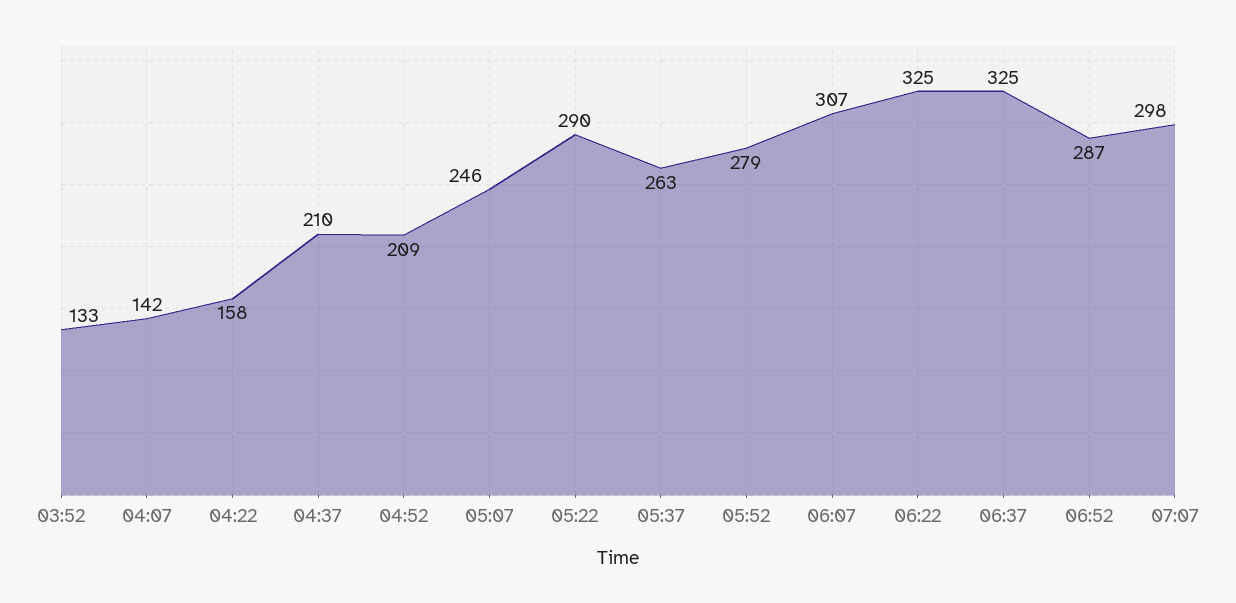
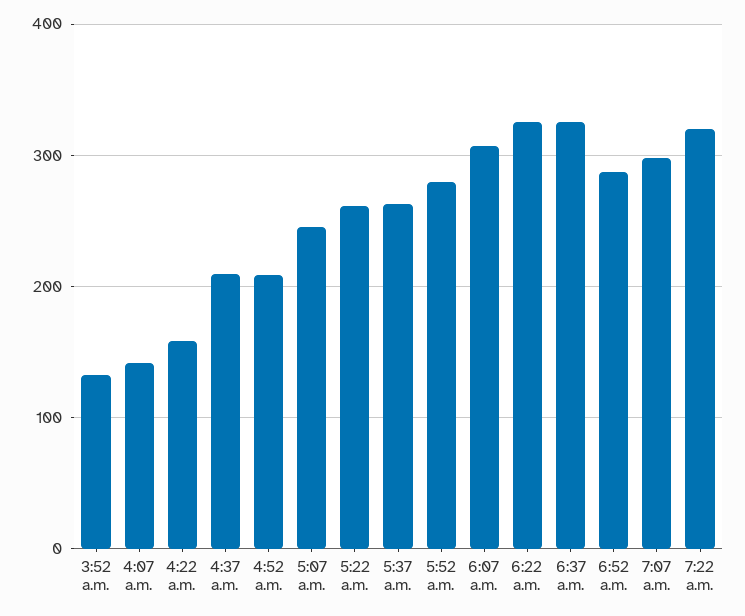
05:22: 290 -> 260
7:22 a.m.: none -> 320

